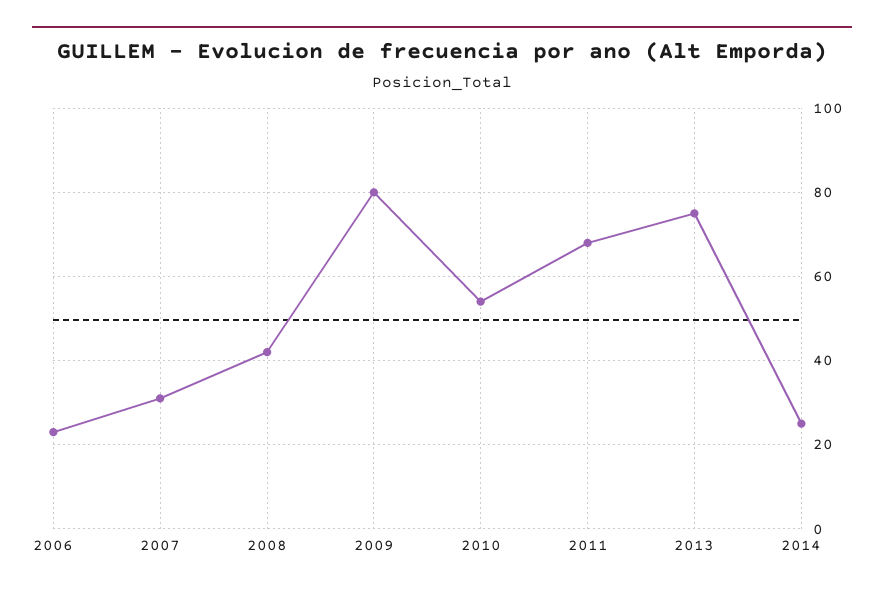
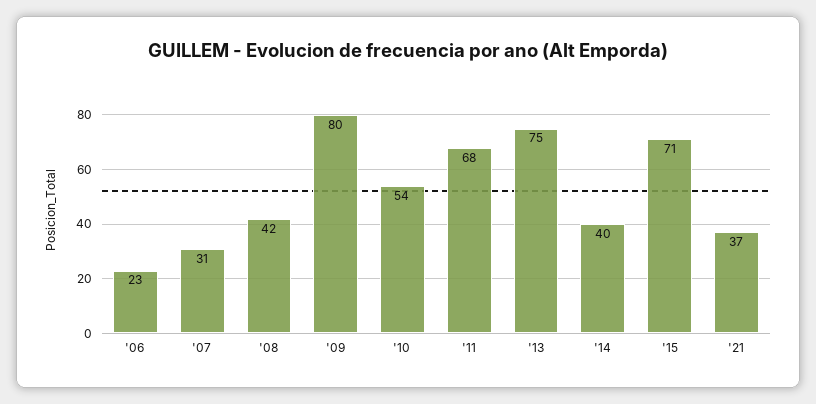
2014: 25 -> 40
'15: none -> 71
'21: none -> 37

